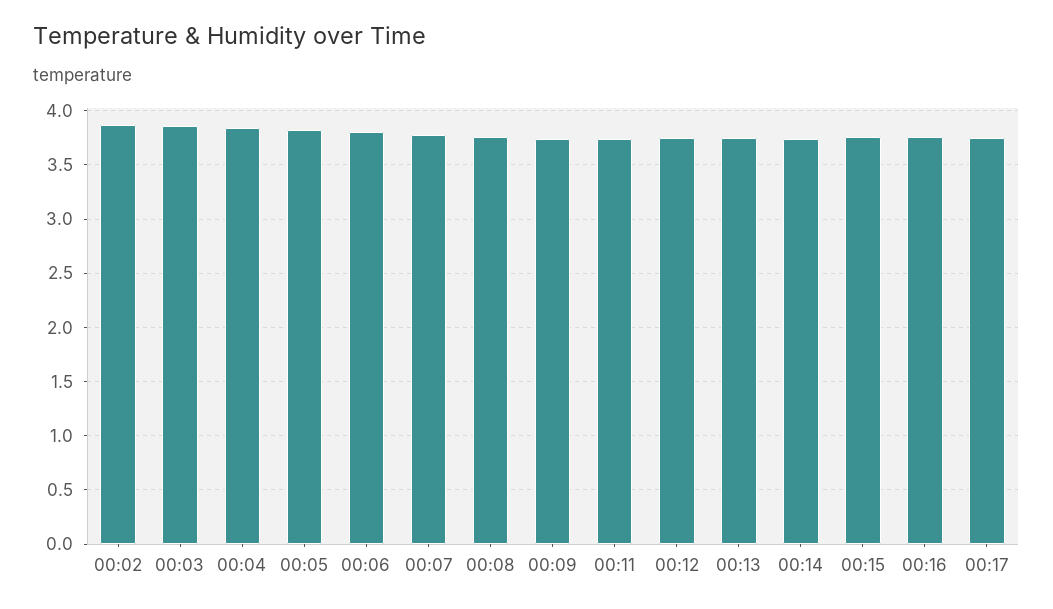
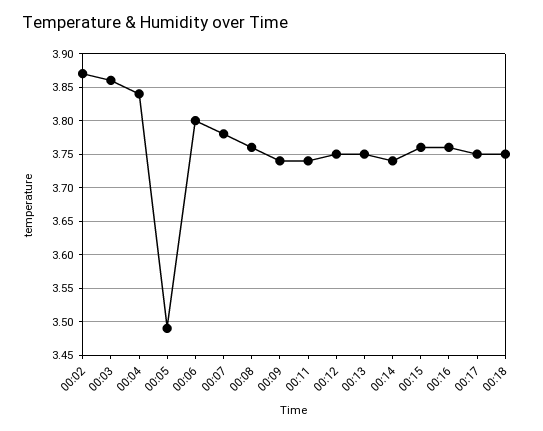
00:05: 3.8 -> 3.49
00:18: none -> 3.75

